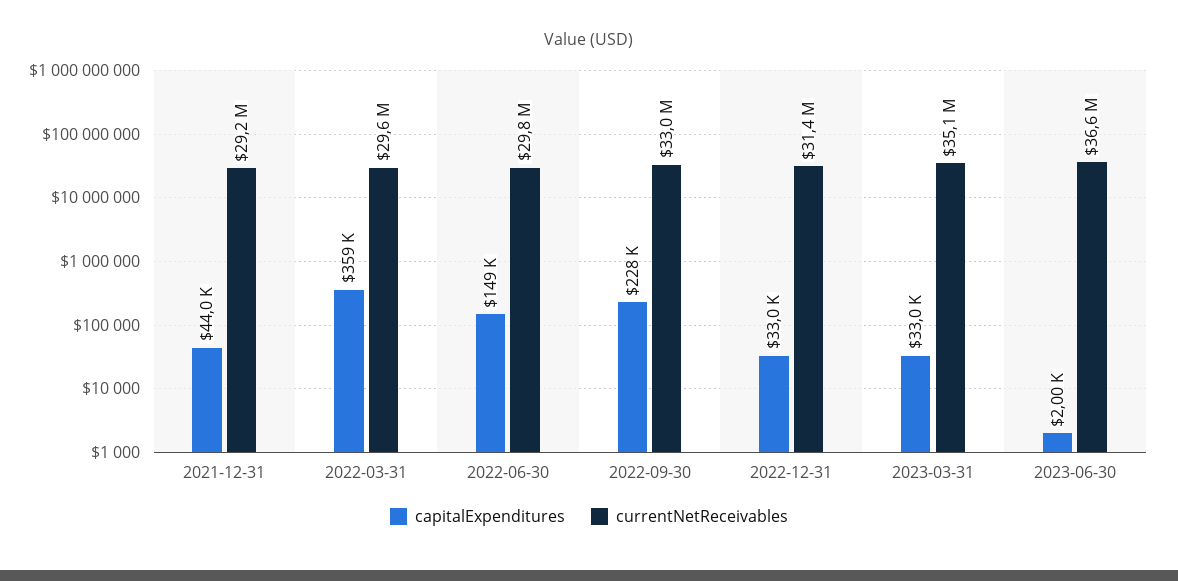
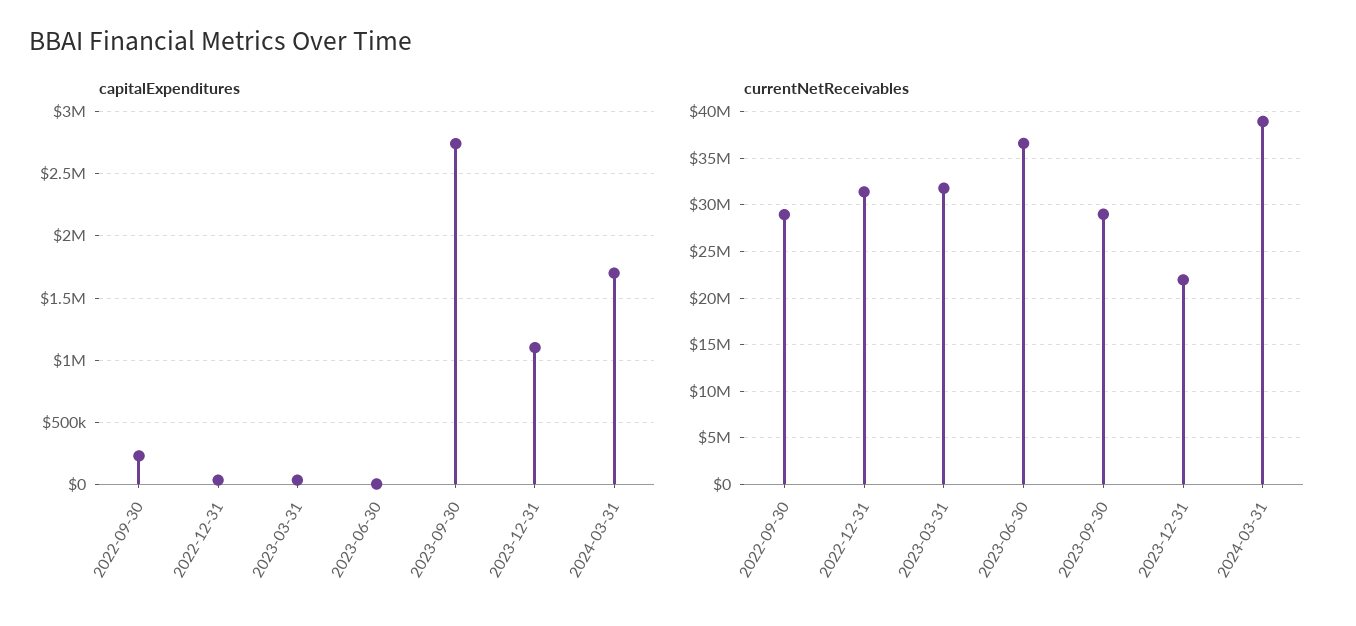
capitalExpenditures, 2021-12-31: 44000 -> none
currentNetReceivables, 2021-12-31: 29200000 -> none
capitalExpenditures, 2022-03-31: 359000 -> none
currentNetReceivables, 2022-03-31: 29600000 -> none
capitalExpenditures, 2022-06-30: 149000 -> none
currentNetReceivables, 2022-06-30: 29800000 -> none
currentNetReceivables, 2022-09-30: 33000000 -> 29000000
currentNetReceivables, 2023-03-31: 35100000 -> 32000000
capitalExpenditures, 2023-09-30: none -> 2750000
capitalExpenditures, 2023-12-31: none -> 1100000
capitalExpenditures, 2024-03-31: none -> 1700000
currentNetReceivables, 2023-09-30: none -> 29000000
currentNetReceivables, 2023-12-31: none -> 22000000
currentNetReceivables, 2024-03-31: none -> 39000000

